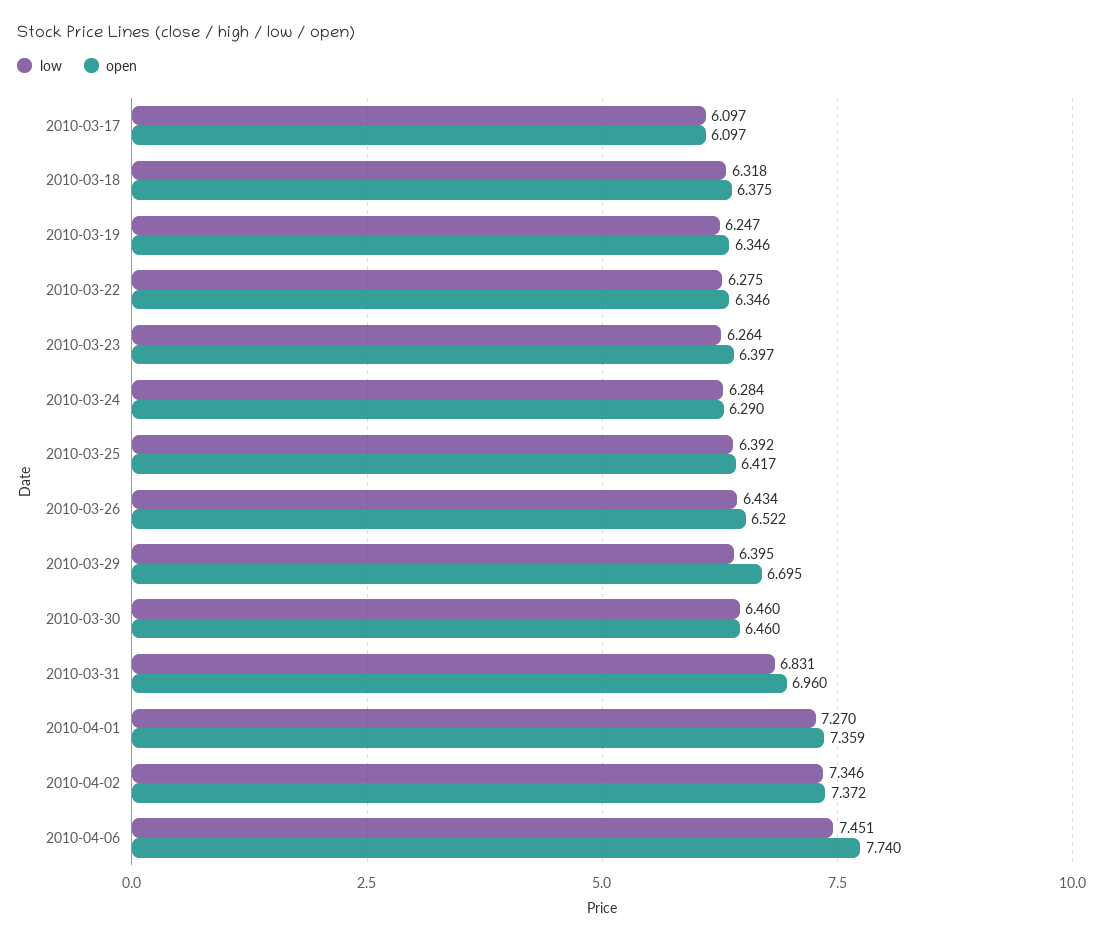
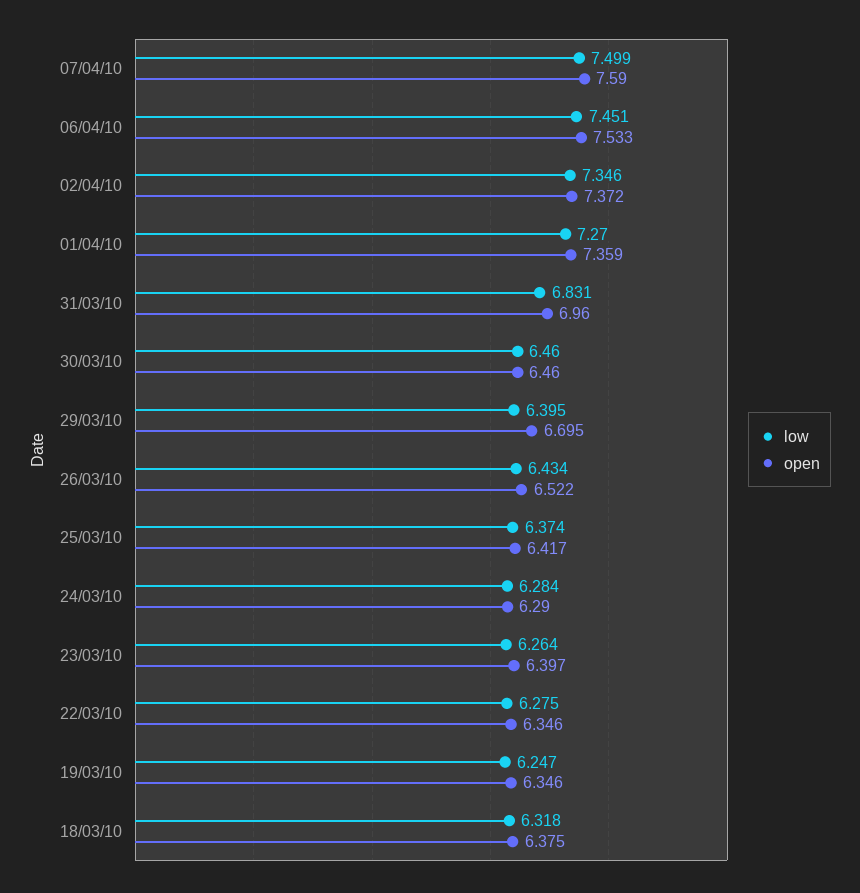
low, 2010-03-17: 6.097 -> none
open, 2010-03-17: 6.097 -> none
low, 2010-03-25: 6.392 -> 6.374
open, 2010-04-06: 7.74 -> 7.533
low, 07/04/10: none -> 7.499
open, 07/04/10: none -> 7.59

